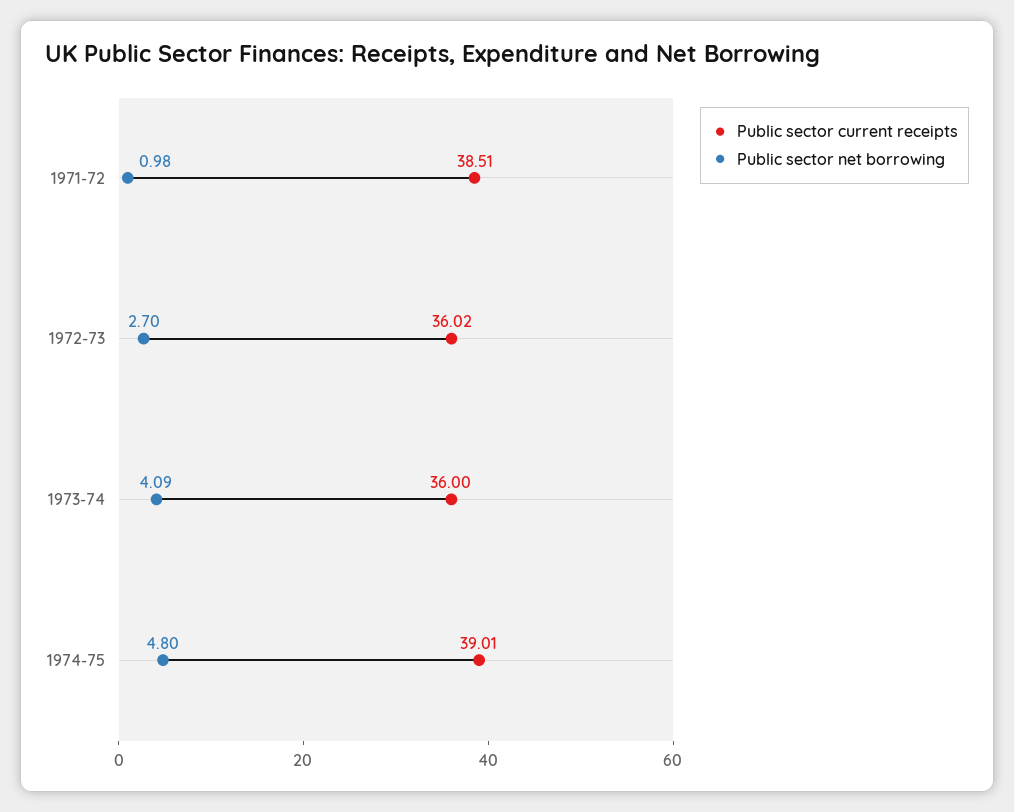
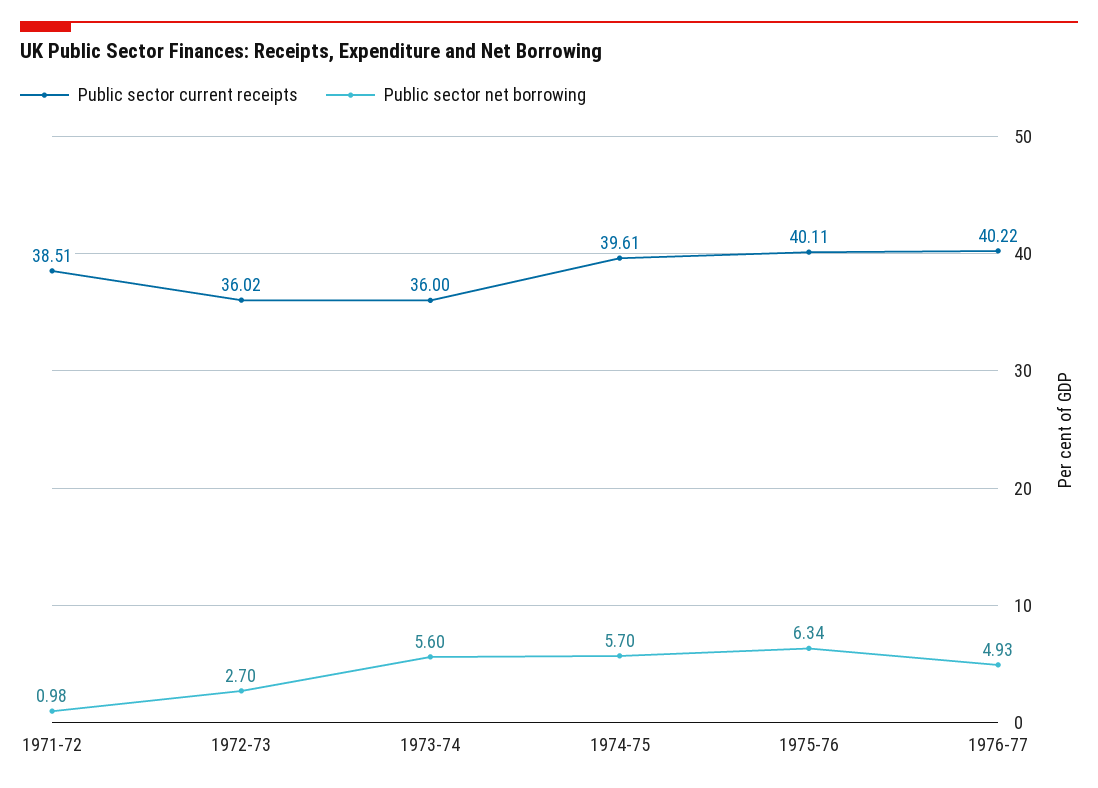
Public sector net borrowing, 1973-74: 4.09 -> 5.6
Public sector current receipts, 1974-75: 39.01 -> 39.61
Public sector net borrowing, 1974-75: 4.8 -> 5.7
Public sector current receipts, 1975-76: none -> 40.11
Public sector net borrowing, 1975-76: none -> 6.34
Public sector current receipts, 1976-77: none -> 40.22
Public sector net borrowing, 1976-77: none -> 4.93

